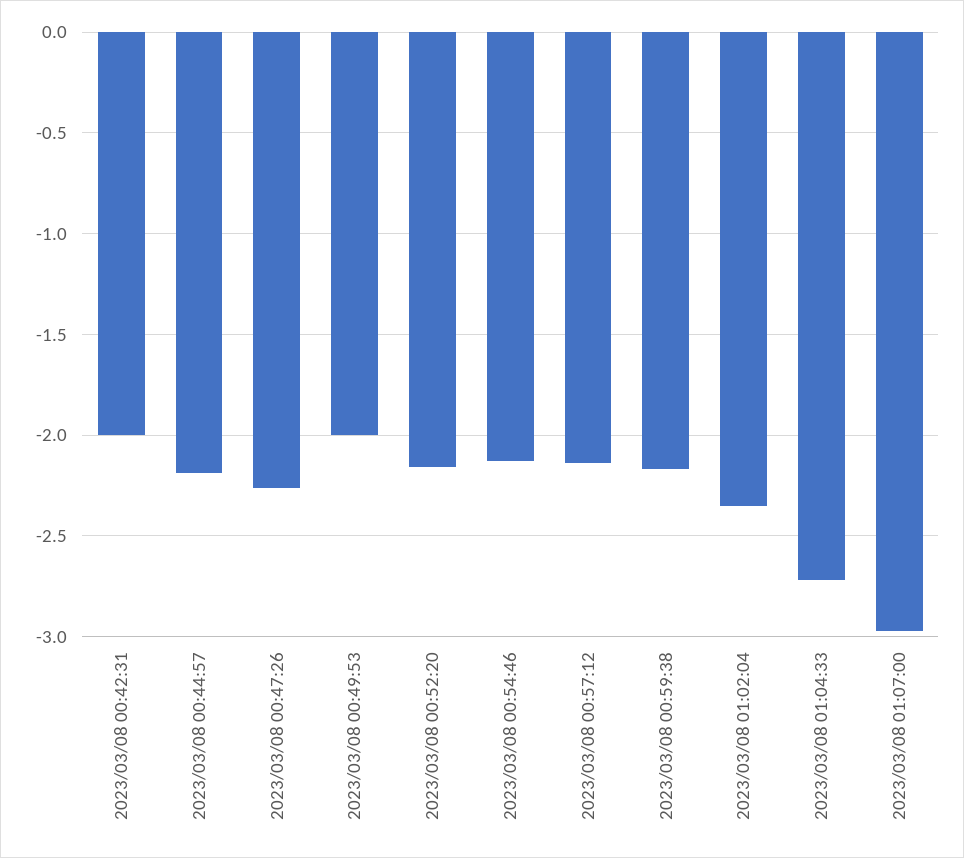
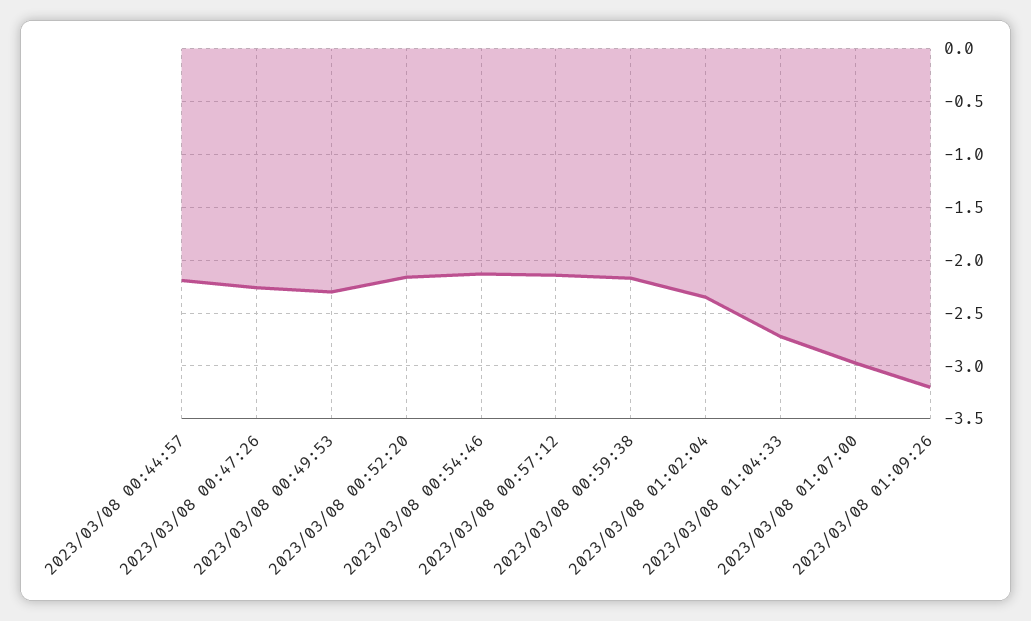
2023/03/08 00:42:31: -2 -> none
2023/03/08 00:49:53: -2 -> -2.3
2023/03/08 01:09:26: none -> -3.2

